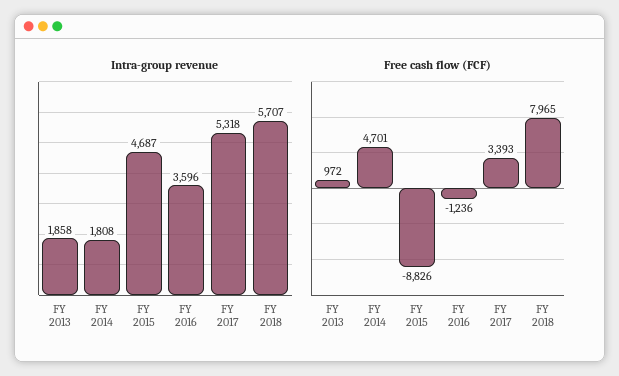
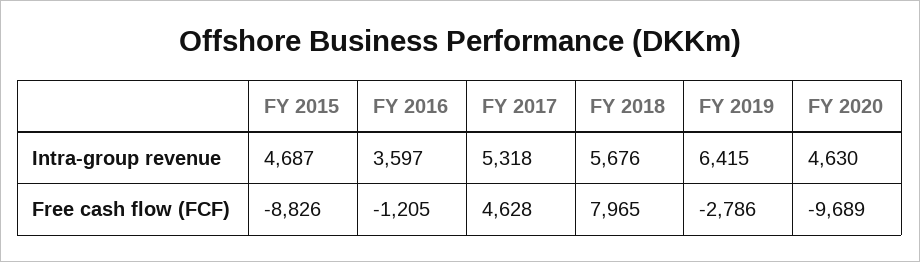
Intra-group revenue, FY 2013: 1858 -> none
Intra-group revenue, FY 2014: 1808 -> none
Intra-group revenue, FY 2016: 3596 -> 3597
Intra-group revenue, FY 2018: 5707 -> 5676
Free cash flow (FCF), FY 2013: 972 -> none
Free cash flow (FCF), FY 2014: 4701 -> none
Free cash flow (FCF), FY 2016: -1236 -> -1205
Free cash flow (FCF), FY 2017: 3393 -> 4628
Intra-group revenue, FY 2019: none -> 6415
Intra-group revenue, FY 2020: none -> 4630
Free cash flow (FCF), FY 2019: none -> -2786
Free cash flow (FCF), FY 2020: none -> -9689

